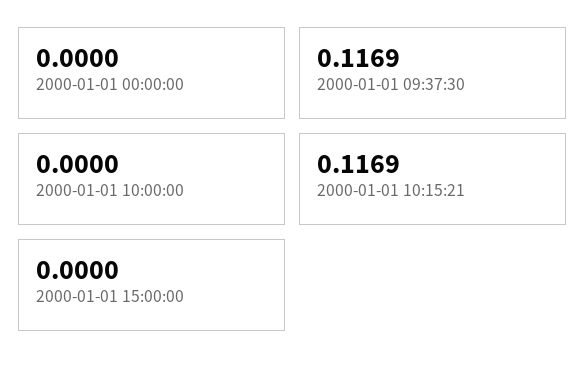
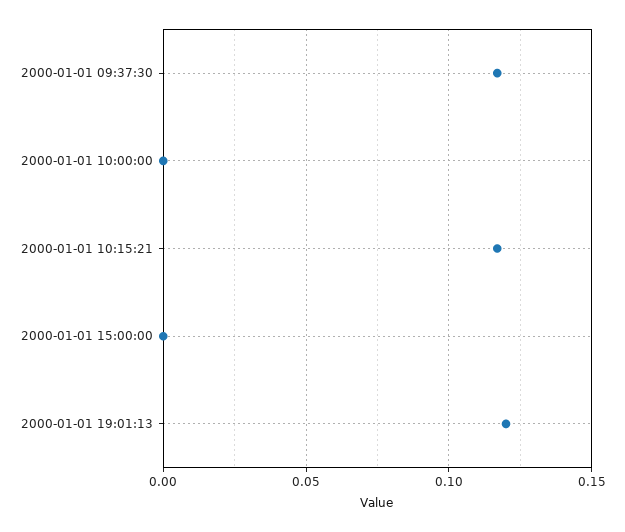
2000-01-01 00:00:00: 0 -> none
2000-01-01 19:01:13: none -> 0.12

